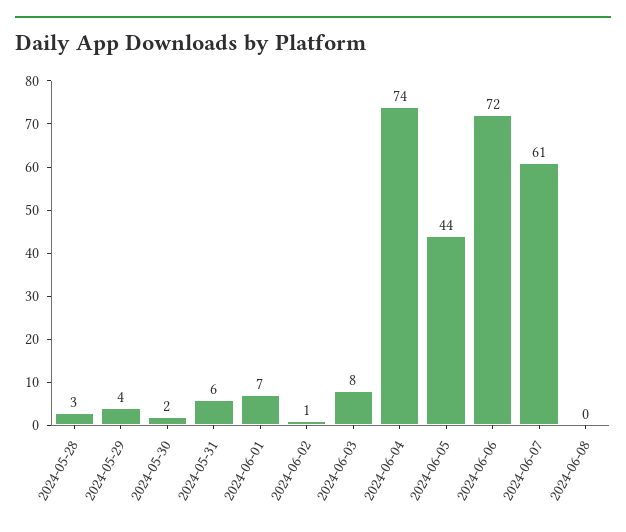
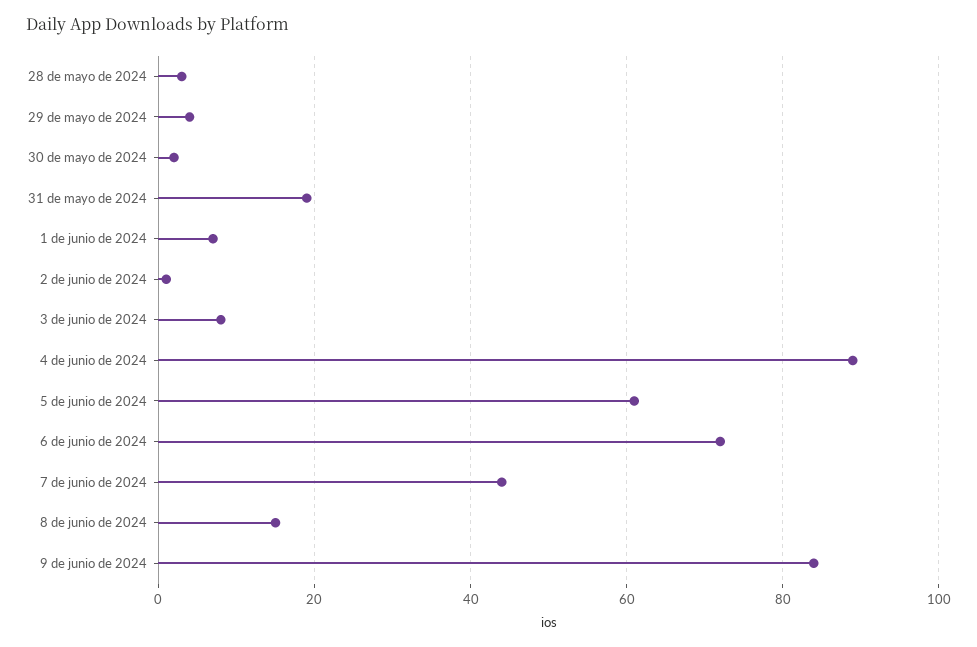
2024-05-31: 6 -> 20
2024-06-04: 74 -> 90
2024-06-05: 44 -> 60
2024-06-07: 61 -> 45
2024-06-08: 0 -> 15
9 de junio de 2024: none -> 85

